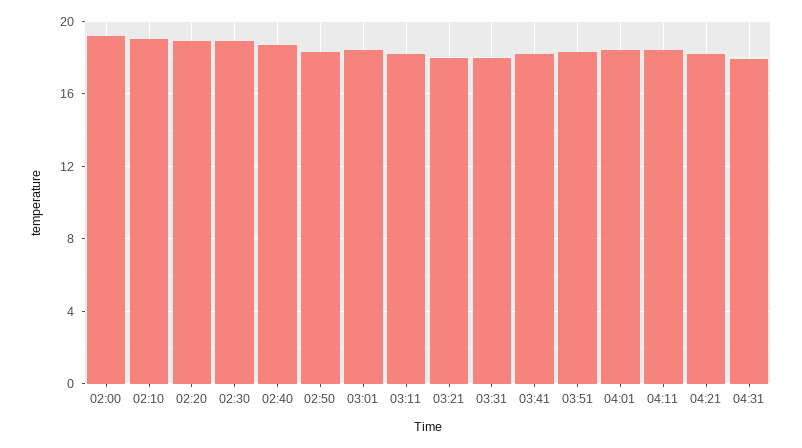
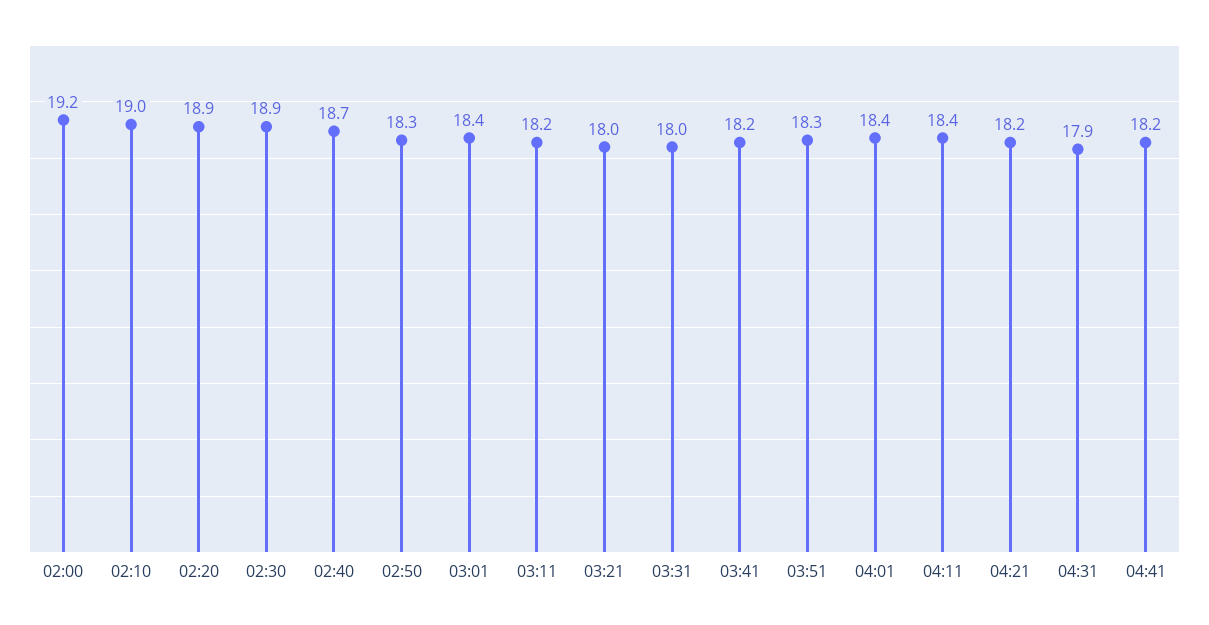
04:41: none -> 18.2

